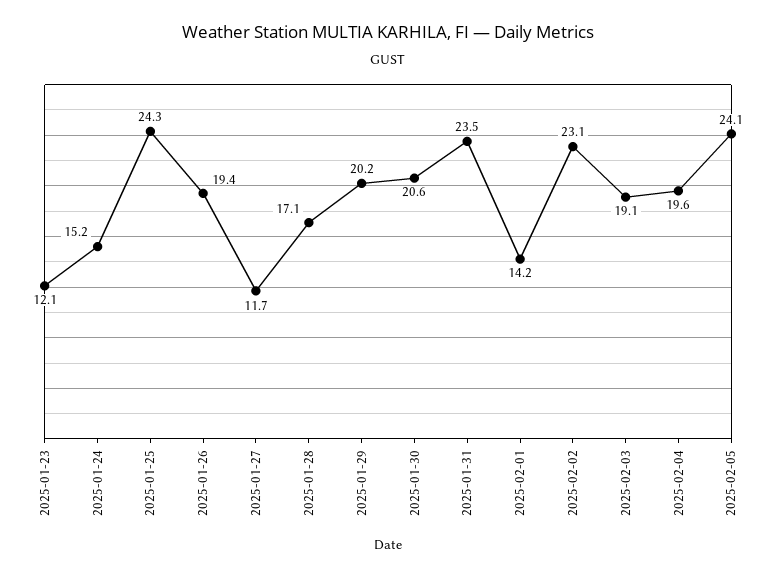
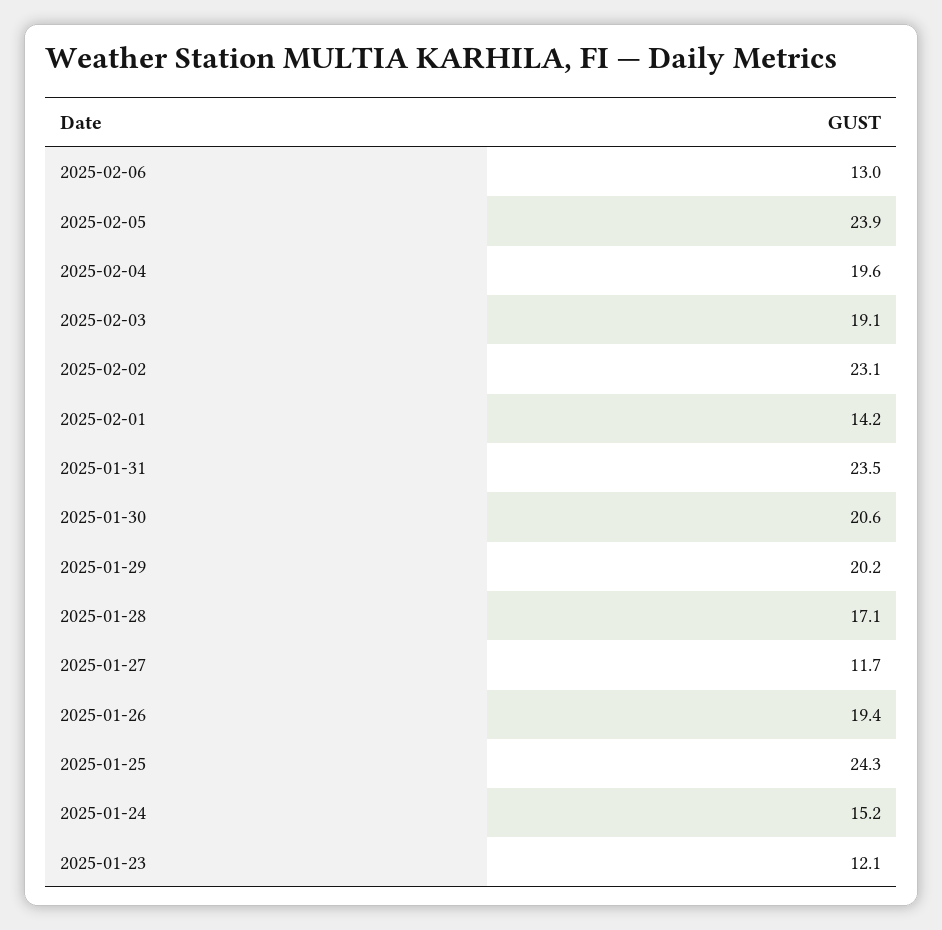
2025-02-05: 24.1 -> 23.9
2025-02-06: none -> 13

